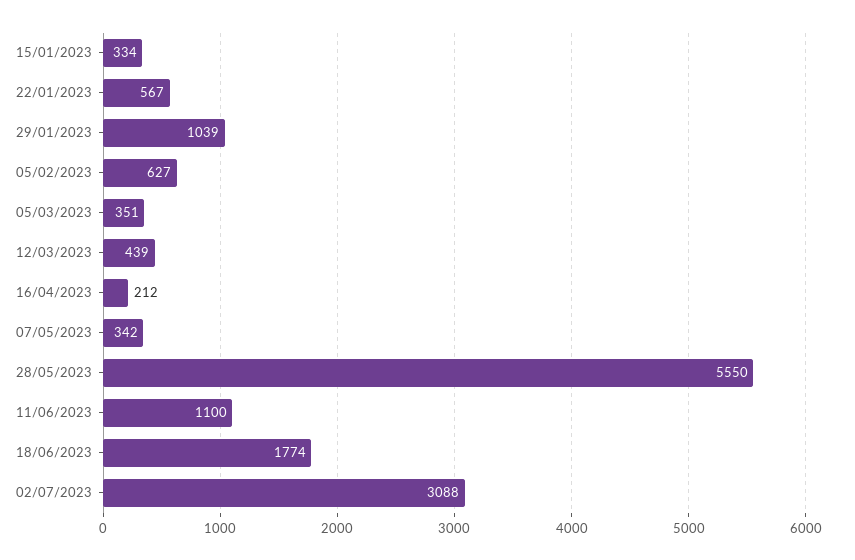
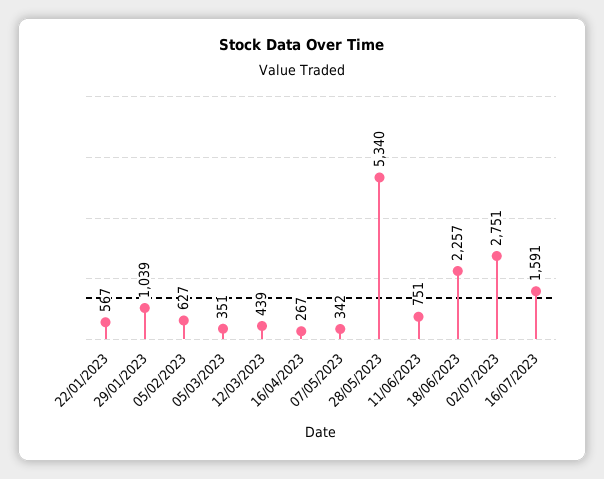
15/01/2023: 334 -> none
16/04/2023: 212 -> 267
28/05/2023: 5550 -> 5340
11/06/2023: 1100 -> 751
18/06/2023: 1774 -> 2257
02/07/2023: 3088 -> 2751
16/07/2023: none -> 1591

